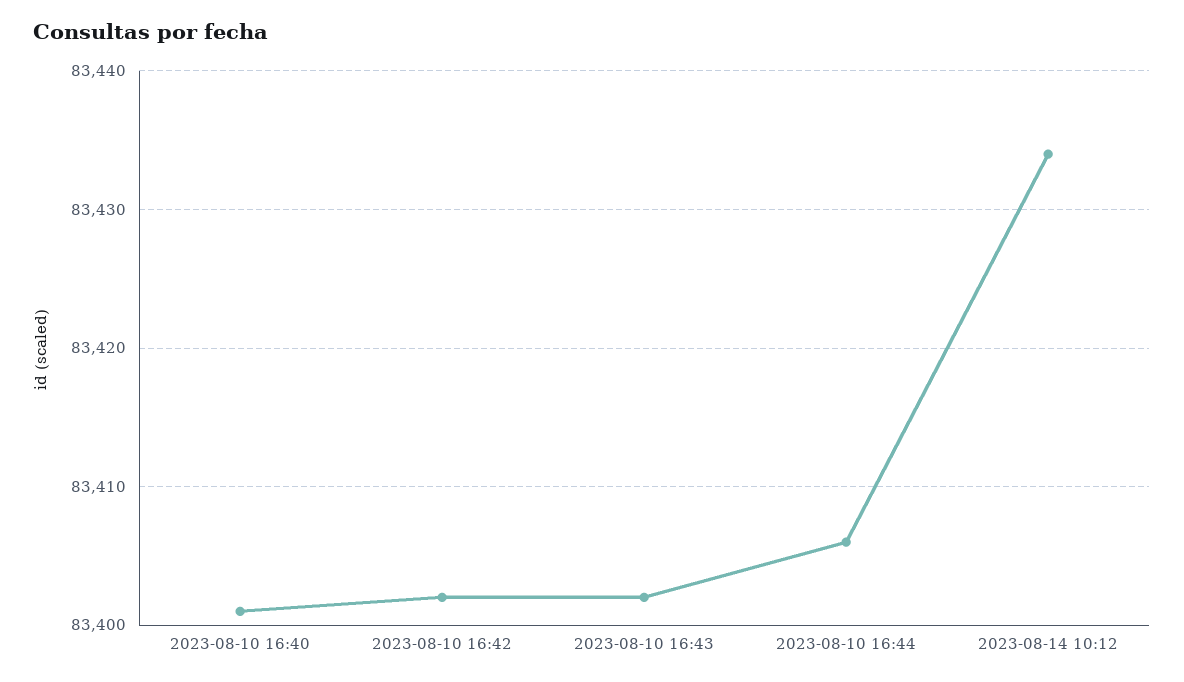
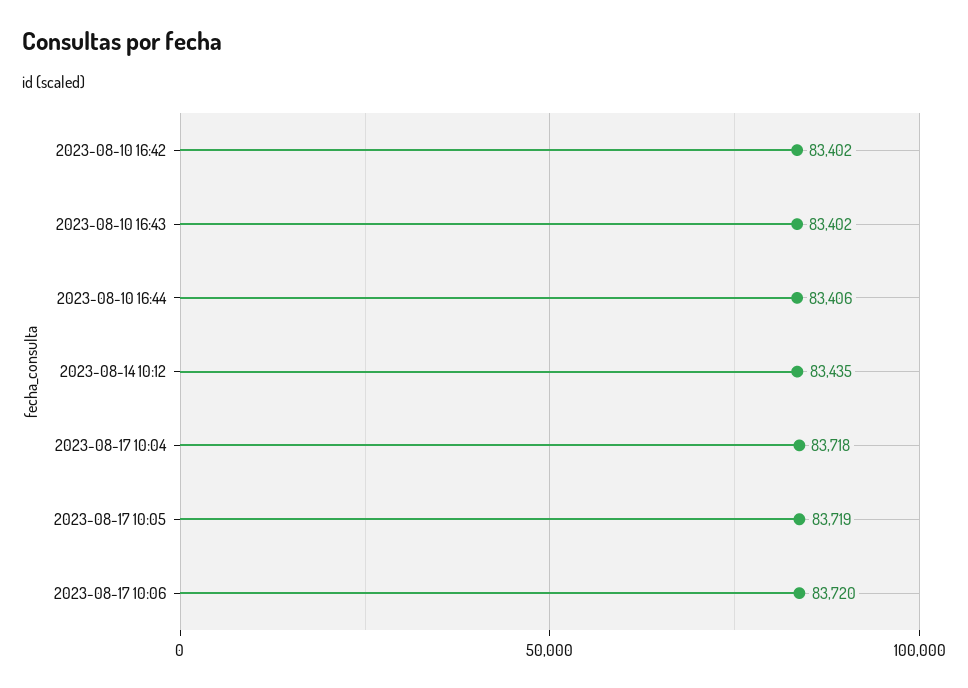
2023-08-10 16:40: 83401 -> none
2023-08-14 10:12: 83434 -> 83435
2023-08-17 10:04: none -> 83718
2023-08-17 10:05: none -> 83719
2023-08-17 10:06: none -> 83720

